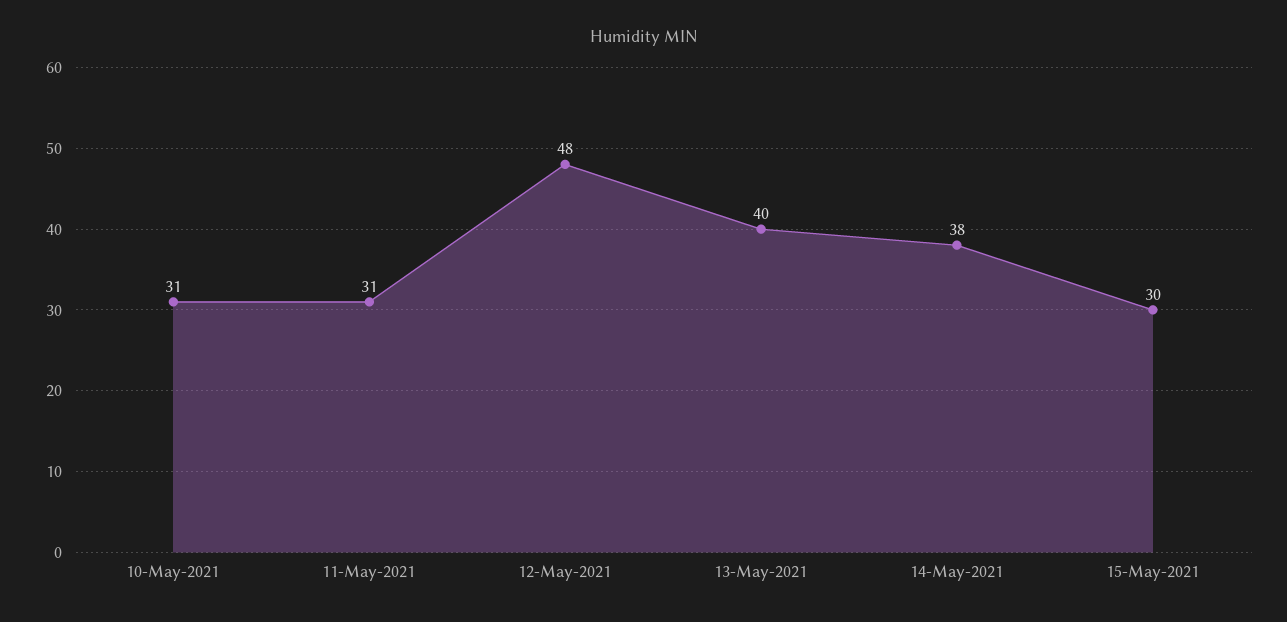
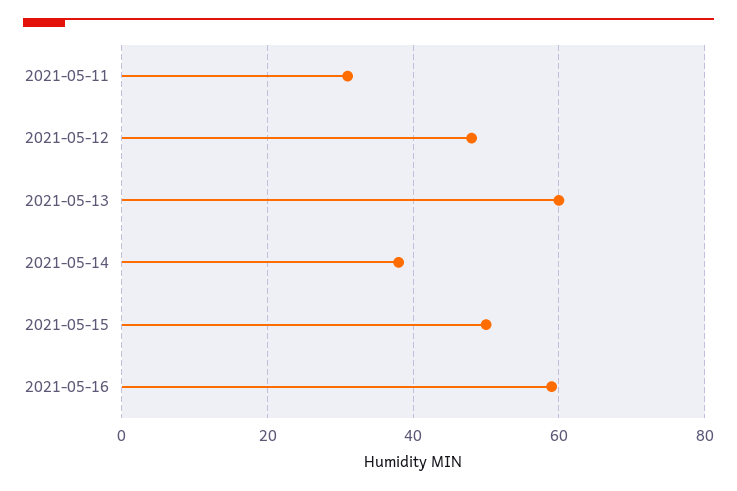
10-May-2021: 31 -> none
13-May-2021: 40 -> 60
15-May-2021: 30 -> 50
2021-05-16: none -> 60

